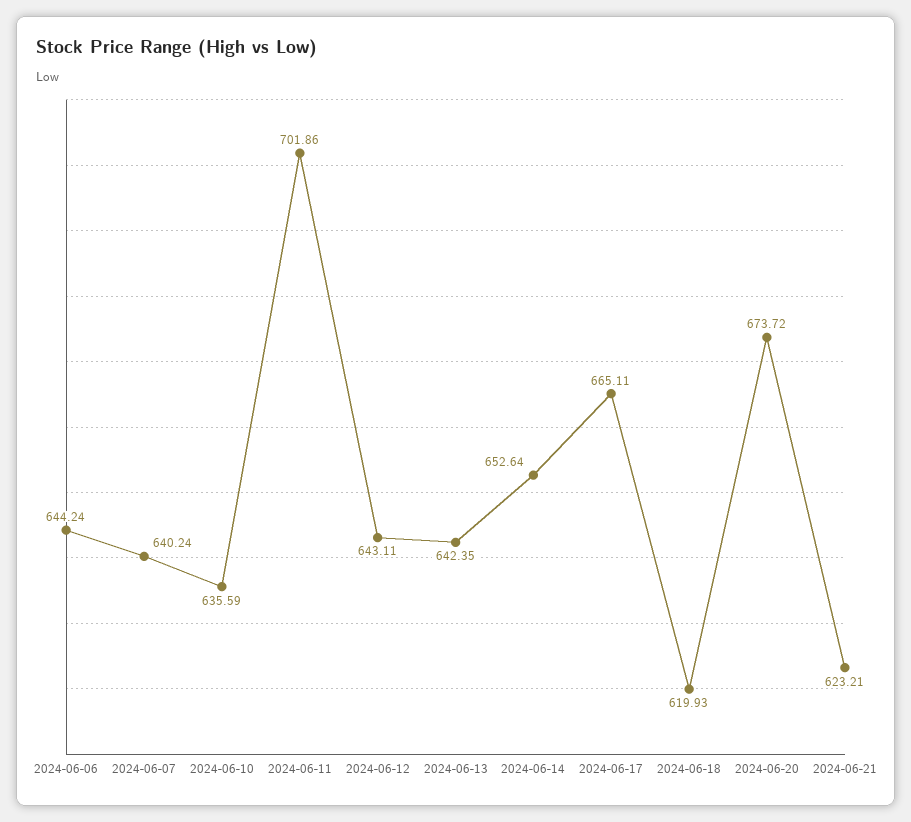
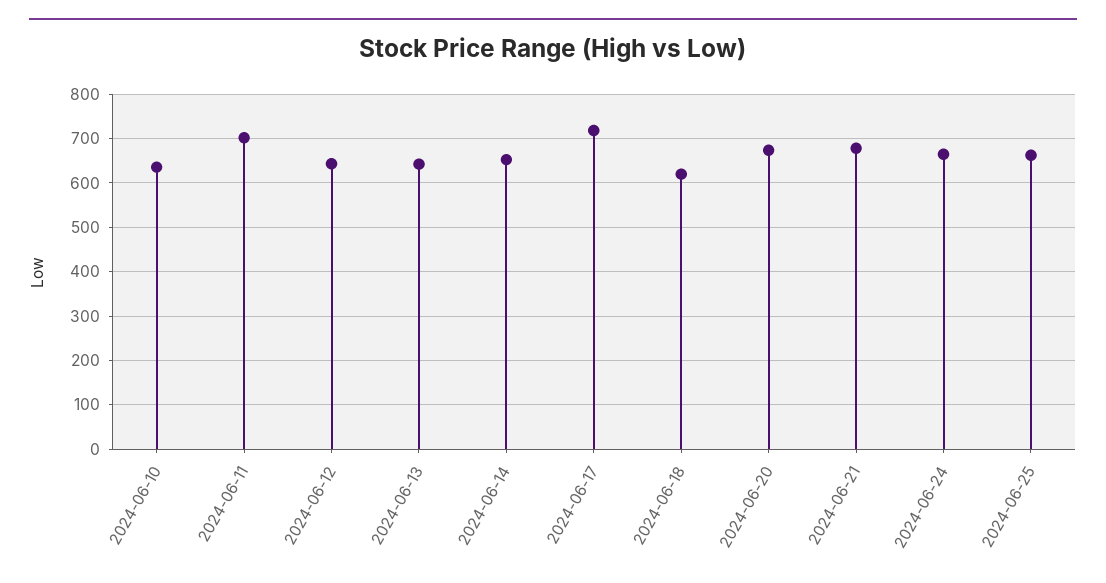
2024-06-06: 644.24 -> none
2024-06-07: 640.24 -> none
2024-06-17: 665.11 -> 720
2024-06-21: 623.21 -> 680
2024-06-24: none -> 660
2024-06-25: none -> 660

